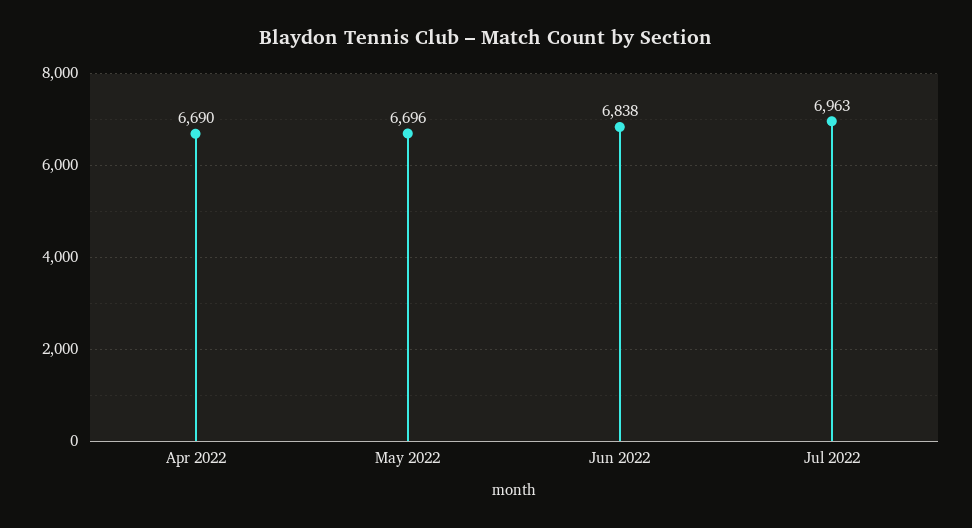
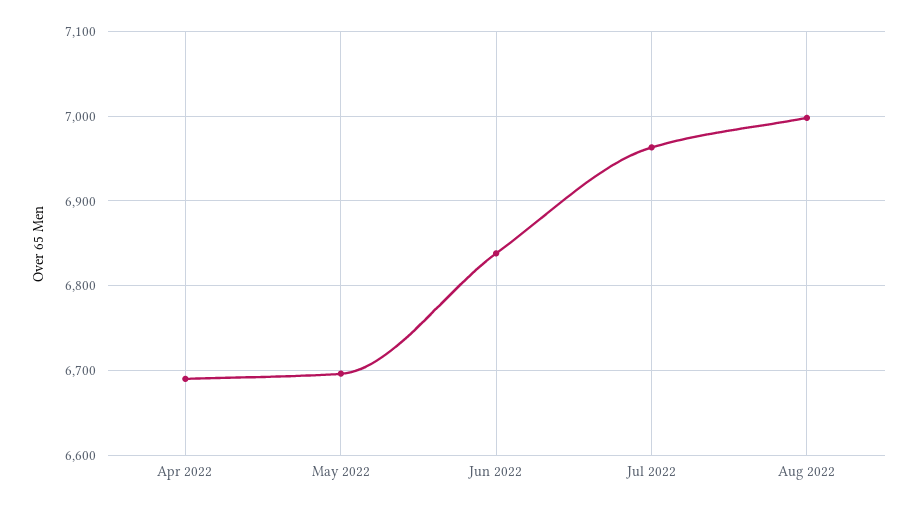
Aug 2022: none -> 7000

